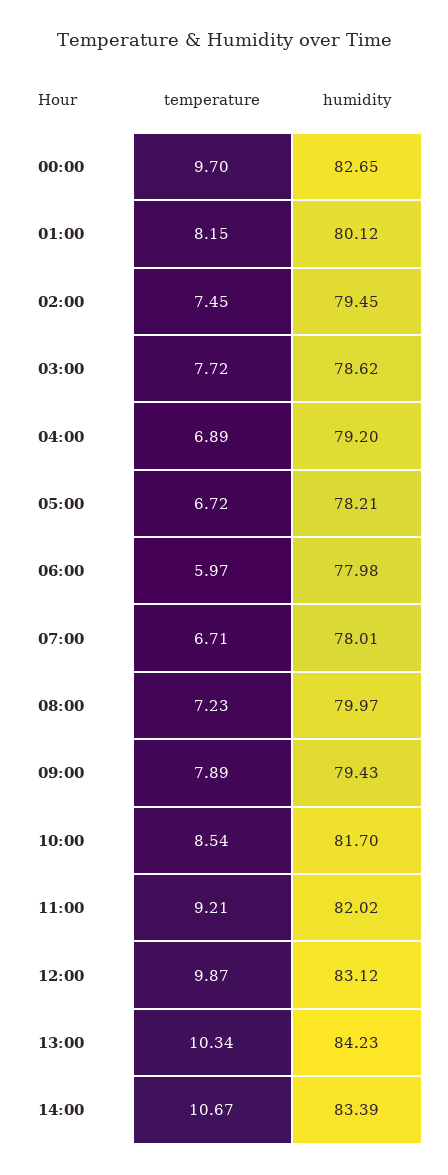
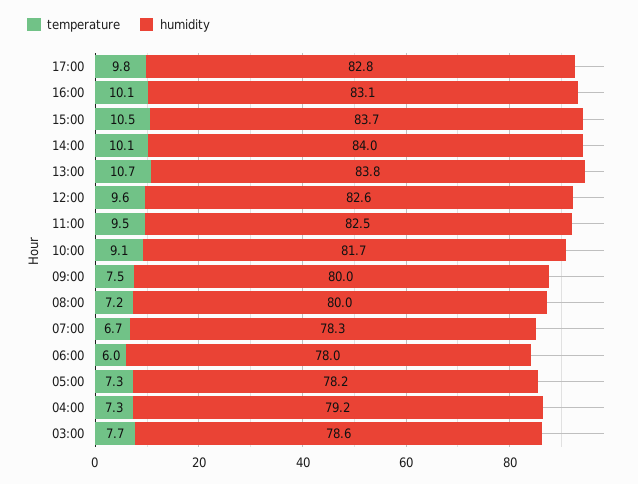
temperature, 00:00: 9.7 -> none
humidity, 00:00: 82.65 -> none
temperature, 01:00: 8.15 -> none
humidity, 01:00: 80.12 -> none
temperature, 02:00: 7.45 -> none
humidity, 02:00: 79.45 -> none
temperature, 04:00: 6.89 -> 7.3
temperature, 05:00: 6.72 -> 7.3
humidity, 07:00: 78.01 -> 78.3
temperature, 09:00: 7.89 -> 7.5
humidity, 09:00: 79.43 -> 80
temperature, 10:00: 8.54 -> 9.1
temperature, 11:00: 9.21 -> 9.5
humidity, 11:00: 82.02 -> 82.5
temperature, 12:00: 9.87 -> 9.6
humidity, 12:00: 83.12 -> 82.6
temperature, 13:00: 10.34 -> 10.7
humidity, 13:00: 84.23 -> 83.8
temperature, 14:00: 10.67 -> 10.1
humidity, 14:00: 83.39 -> 84
temperature, 17:00: none -> 9.8
humidity, 17:00: none -> 82.8
temperature, 16:00: none -> 10.1
humidity, 16:00: none -> 83.1
temperature, 15:00: none -> 10.5
humidity, 15:00: none -> 83.7

